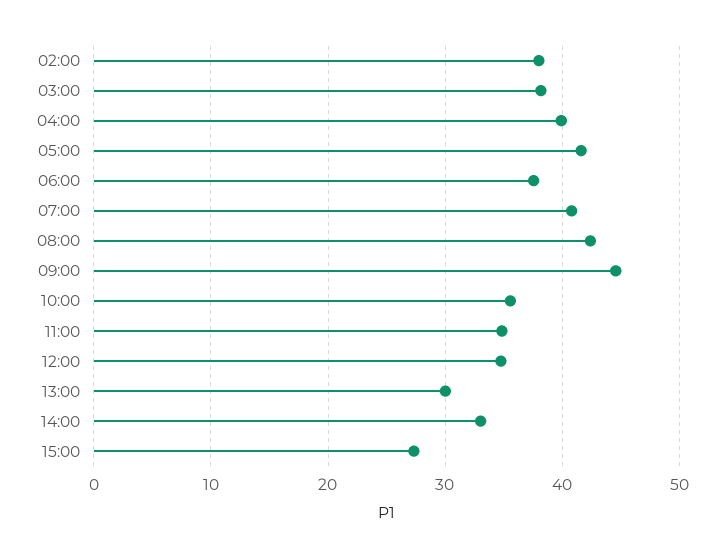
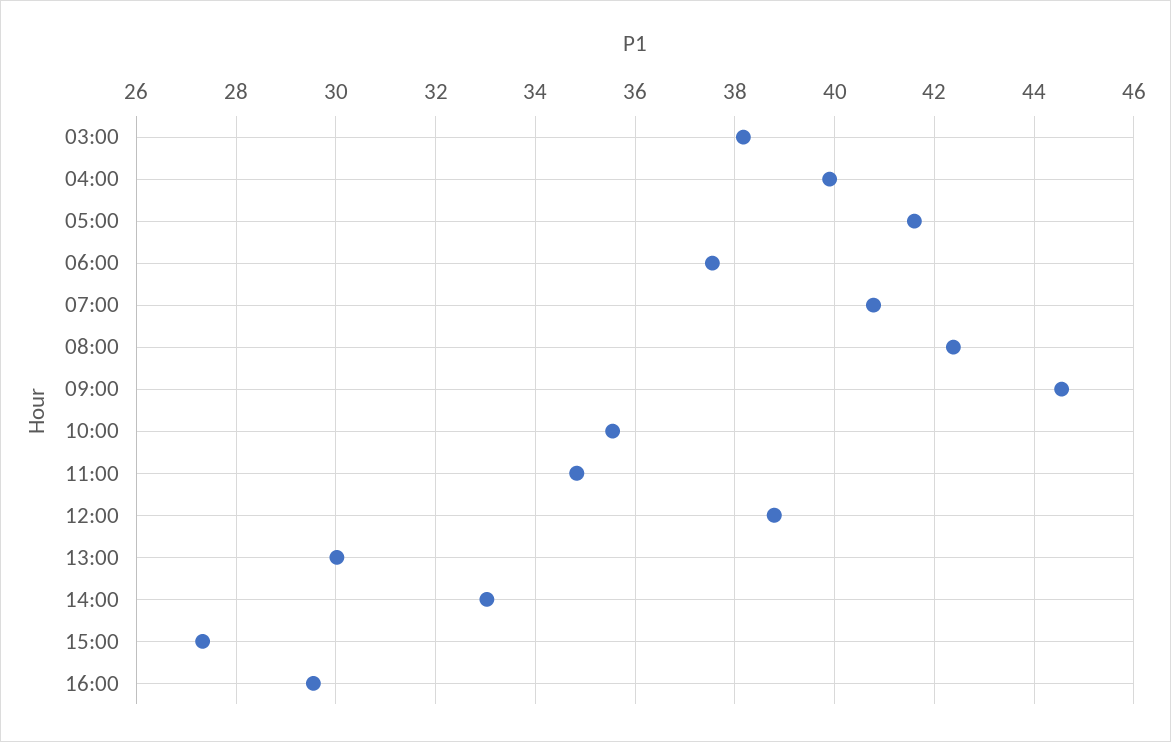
02:00: 38 -> none
12:00: 35 -> 38.8
16:00: none -> 29.6

